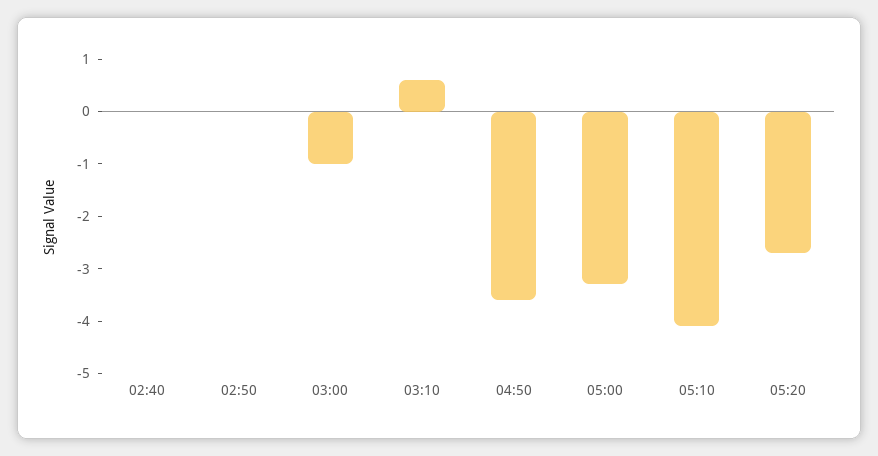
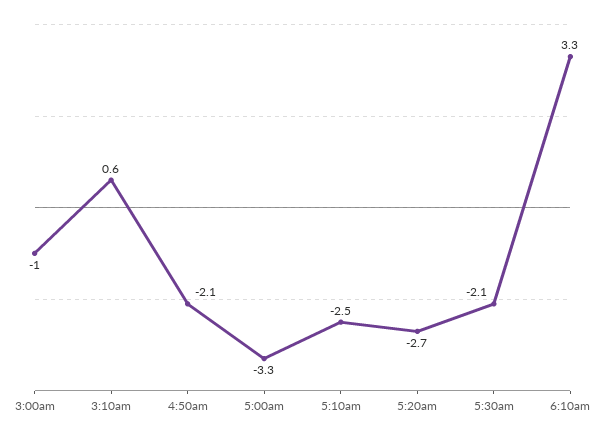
02:40: 0 -> none
02:50: 0 -> none
04:50: -3.5 -> -2.1
05:10: -4 -> -2.5
5:30am: none -> -2.1
6:10am: none -> 3.3

